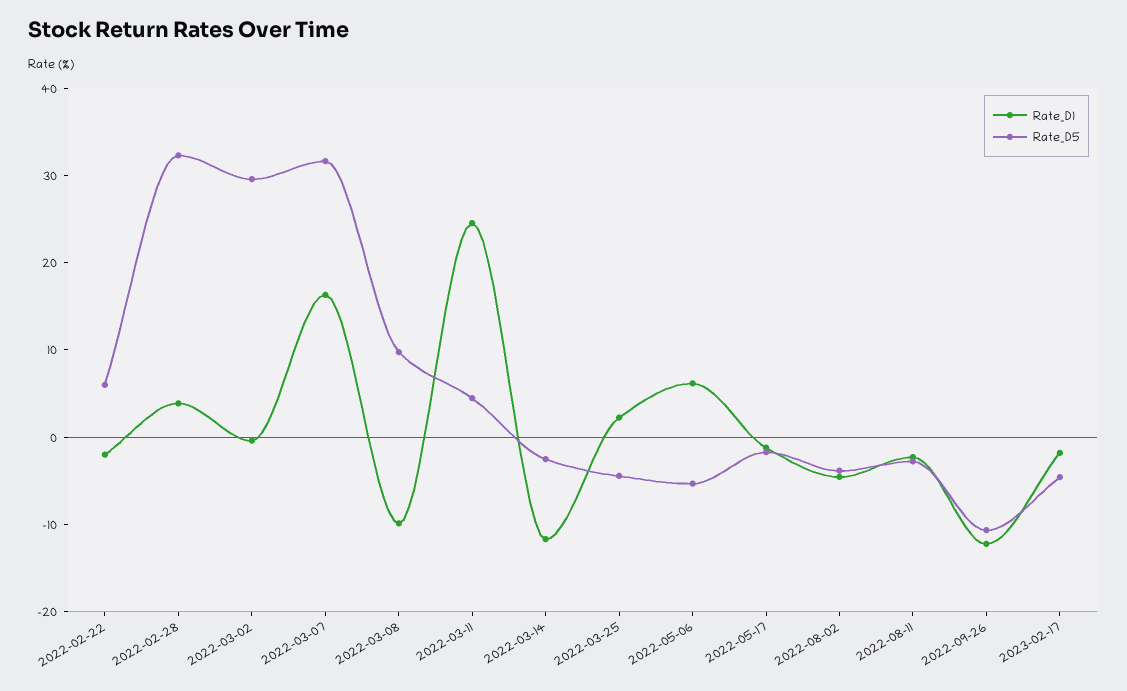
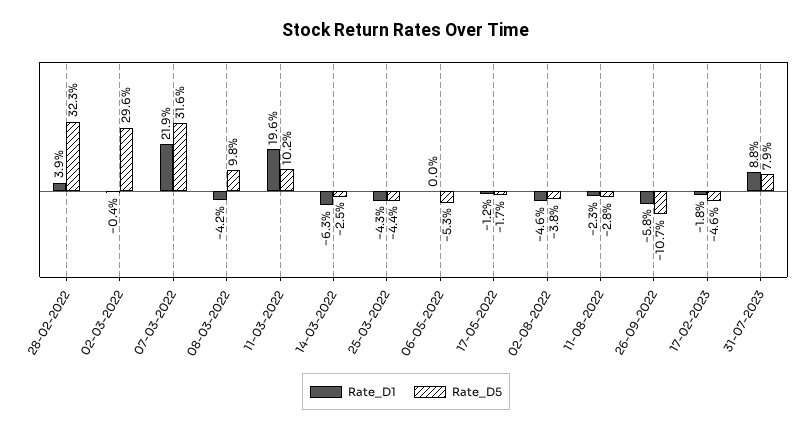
Rate_D1, 2022-02-22: -2 -> none
Rate_D5, 2022-02-22: 6 -> none
Rate_D1, 2022-03-07: 16 -> 21.9
Rate_D1, 2022-03-08: -10 -> -4.2
Rate_D1, 2022-03-11: 24 -> 19.6
Rate_D5, 2022-03-11: 4 -> 10.2
Rate_D1, 2022-03-14: -12 -> -6.3
Rate_D1, 2022-03-25: 2 -> -4.3
Rate_D1, 2022-05-06: 6 -> 0
Rate_D1, 2022-09-26: -12 -> -5.8
Rate_D1, 31-07-2023: none -> 8.8
Rate_D5, 31-07-2023: none -> 7.9

